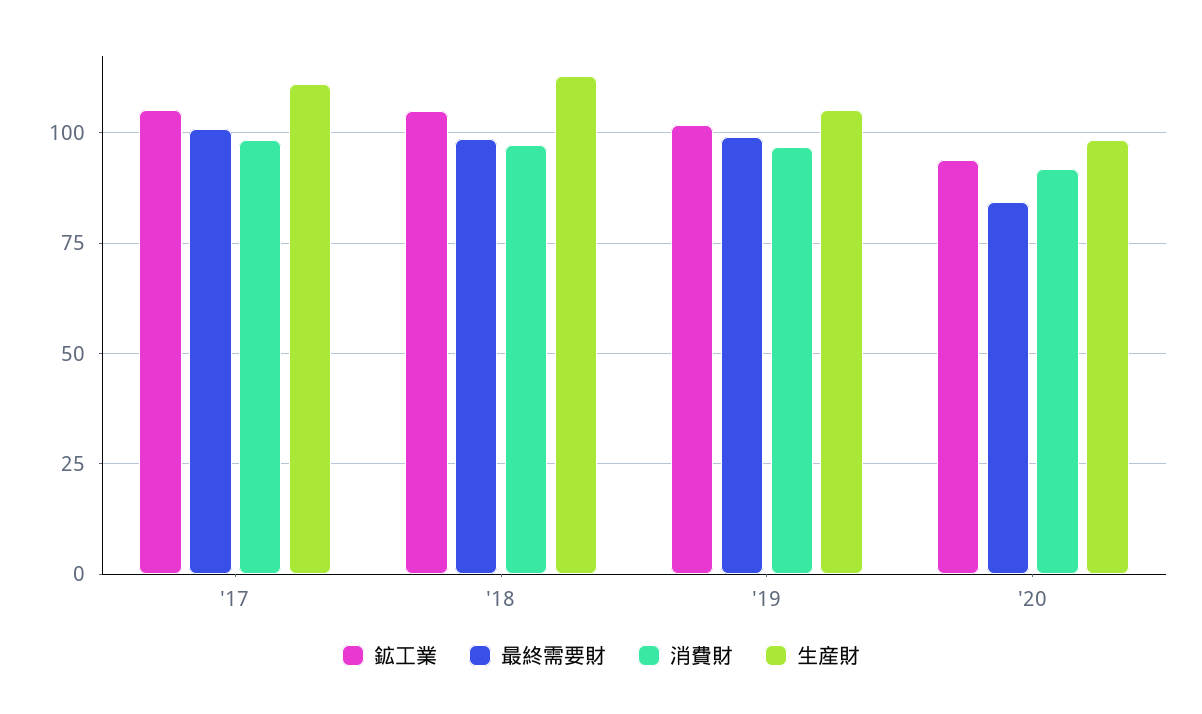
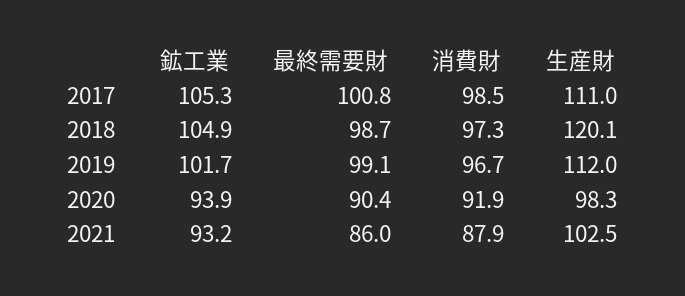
生産財, '18: 112.5 -> 120.1
生産財, '19: 105 -> 112
最終需要財, '20: 85 -> 90.4
鉱工業, 2021: none -> 93.2
最終需要財, 2021: none -> 86
消費財, 2021: none -> 87.9
生産財, 2021: none -> 102.5

